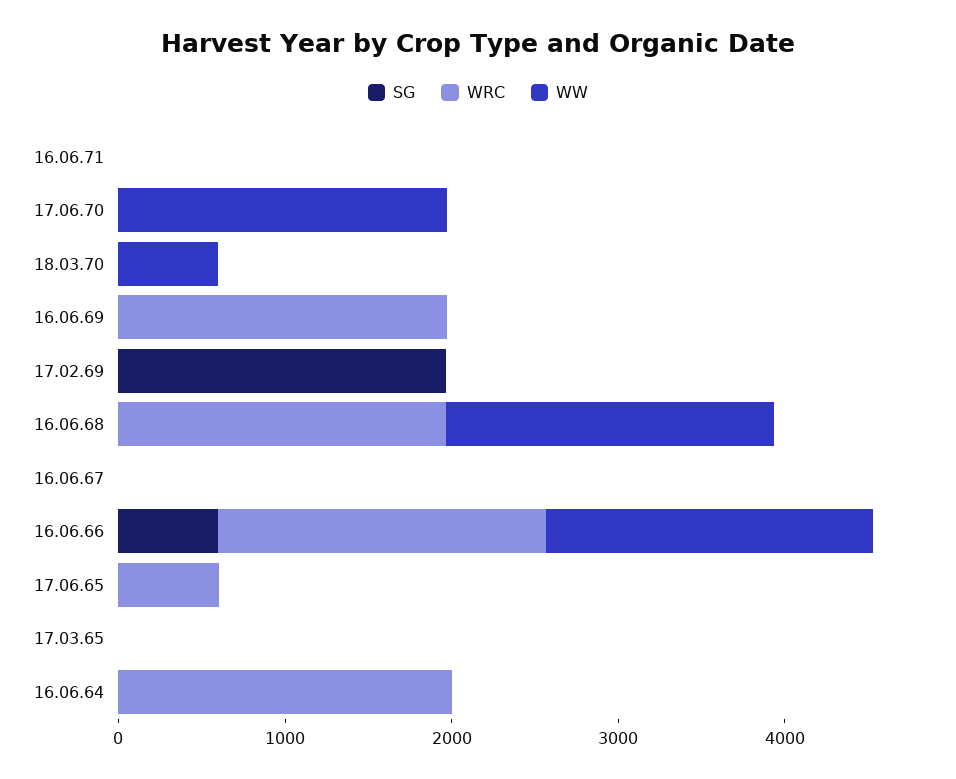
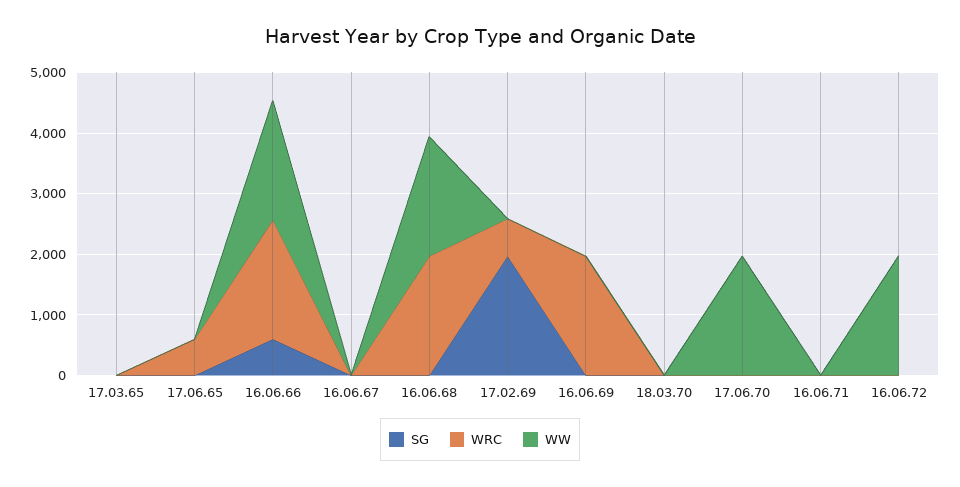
WW, 18.03.70: 600 -> 0
WRC, 17.02.69: 0 -> 600
SG, 16.06.64: 0 -> none
WRC, 16.06.64: 2000 -> none
WW, 16.06.64: 0 -> none
SG, 16.06.72: none -> 0
WRC, 16.06.72: none -> 0
WW, 16.06.72: none -> 2000

